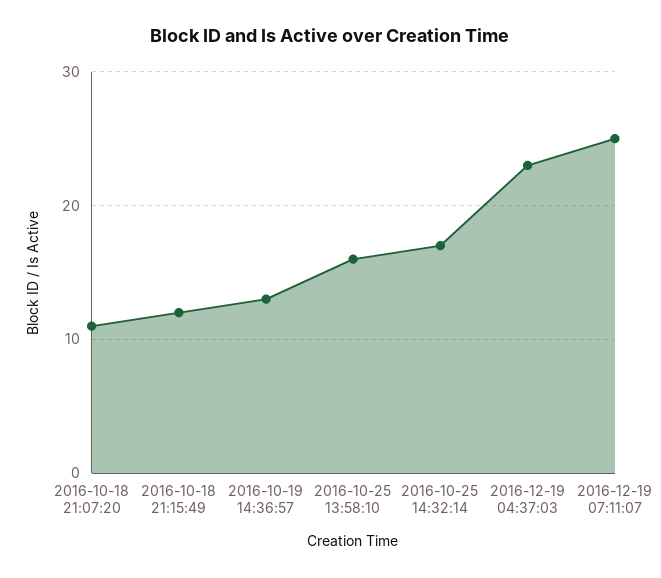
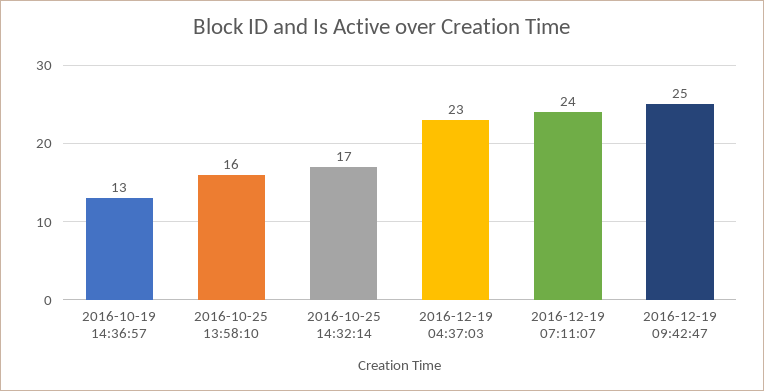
2016-10-18 21:07:20: 11 -> none
2016-10-18 21:15:49: 12 -> none
2016-12-19 07:11:07: 25 -> 24
2016-12-19 09:42:47: none -> 25

